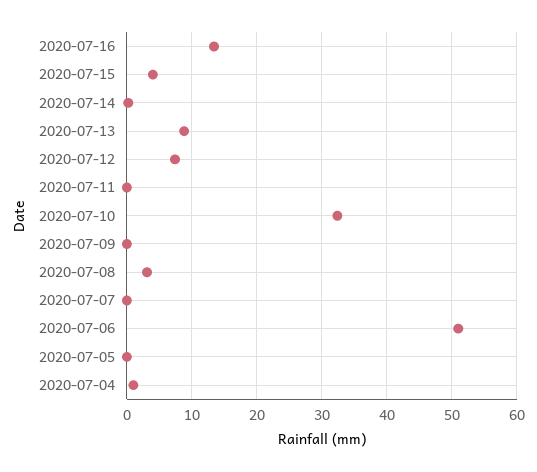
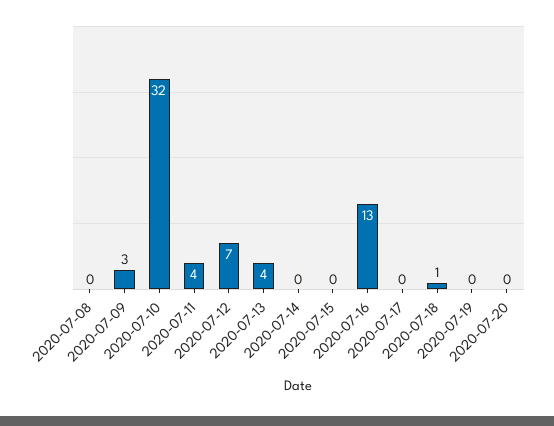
2020-07-15: 4 -> 0
2020-07-13: 9 -> 4
2020-07-11: 0 -> 4
2020-07-09: 0 -> 3
2020-07-08: 3 -> 0
2020-07-07: 0 -> none
2020-07-06: 51 -> none
2020-07-05: 0 -> none
2020-07-04: 1 -> none
2020-07-17: none -> 0
2020-07-18: none -> 1
2020-07-19: none -> 0
2020-07-20: none -> 0

